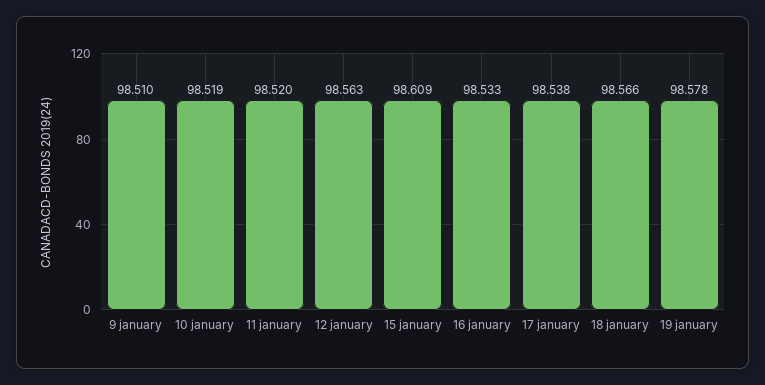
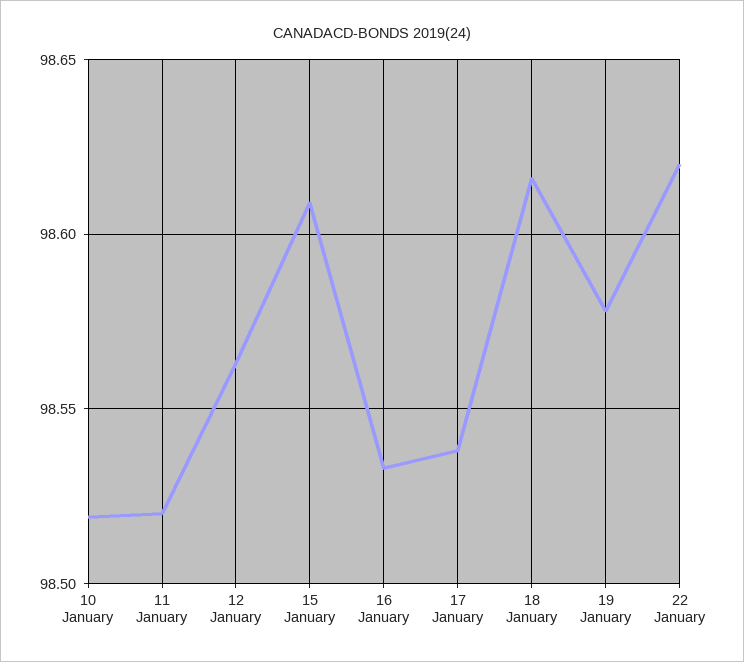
9 january: 98.51 -> none
18 january: 98.566 -> 98.615
22 January: none -> 98.62

